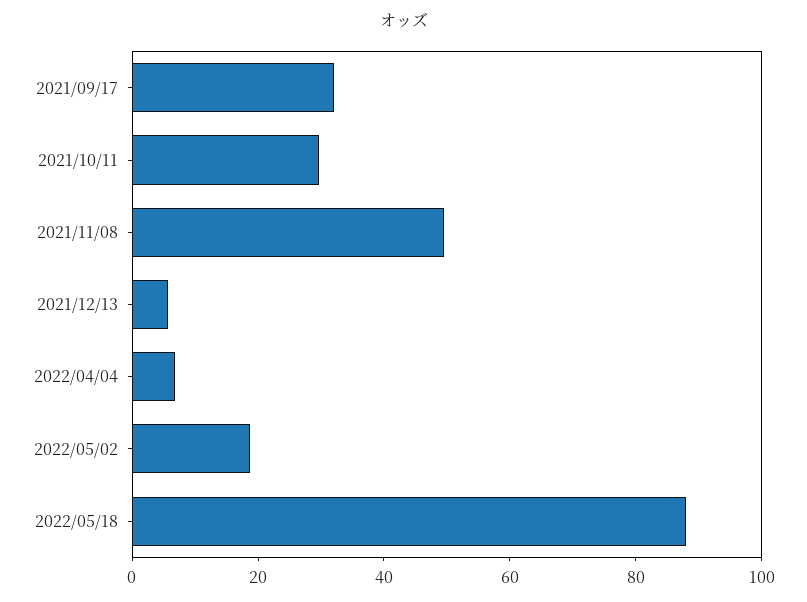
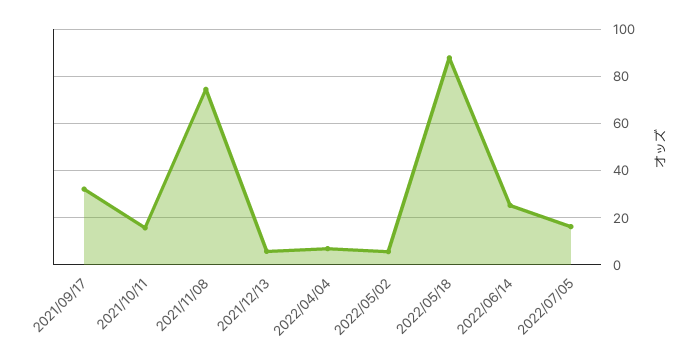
2021/10/11: 30 -> 15
2021/11/08: 50 -> 75
2022/05/02: 20 -> 5
2022/06/14: none -> 25
2022/07/05: none -> 15

